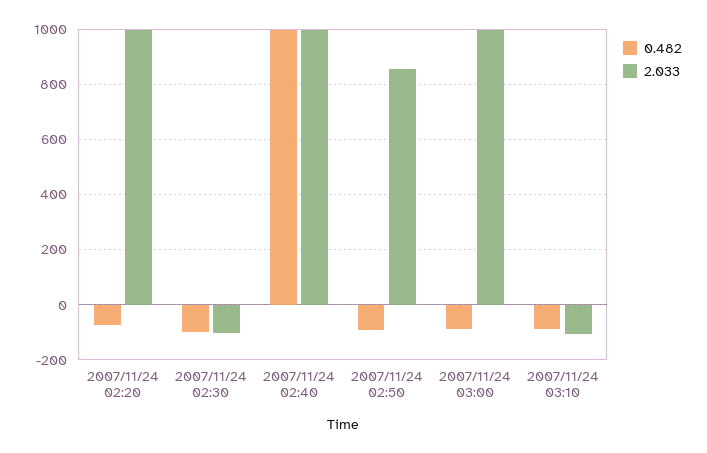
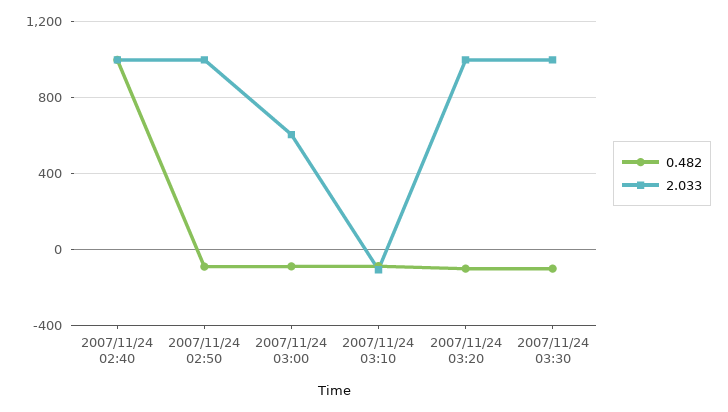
0.482, 2007/11/24 02:20: -75 -> none
2.033, 2007/11/24 02:20: 1000 -> none
0.482, 2007/11/24 02:30: -100 -> none
2.033, 2007/11/24 02:30: -100 -> none
2.033, 2007/11/24 02:50: 850 -> 1000
2.033, 2007/11/24 03:00: 1000 -> 600
0.482, 2007/11/24 03:20: none -> -100
2.033, 2007/11/24 03:20: none -> 1000
0.482, 2007/11/24 03:30: none -> -100
2.033, 2007/11/24 03:30: none -> 1000

